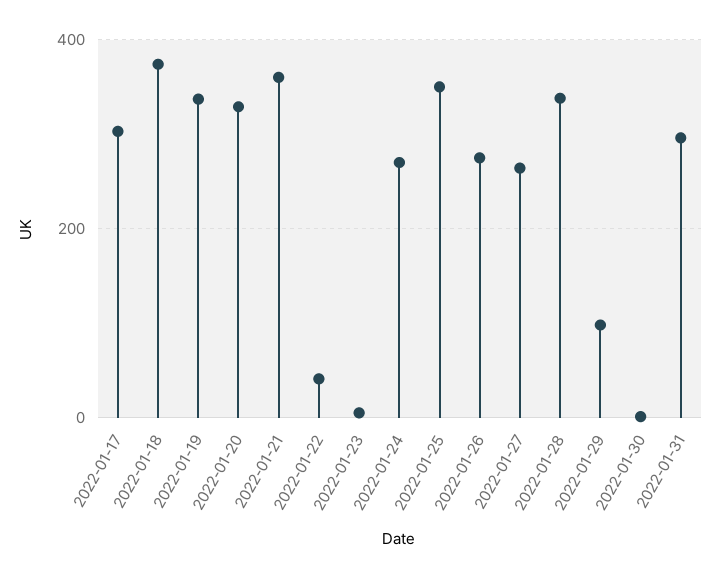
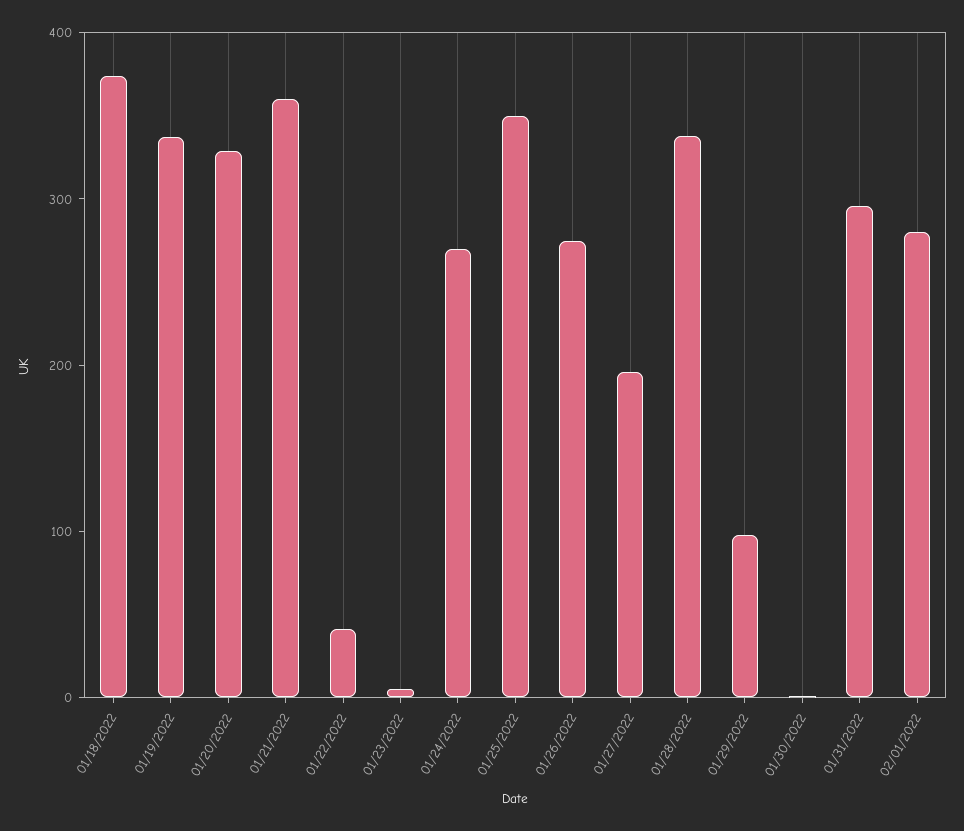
2022-01-17: 300 -> none
2022-01-27: 260 -> 200
02/01/2022: none -> 280

